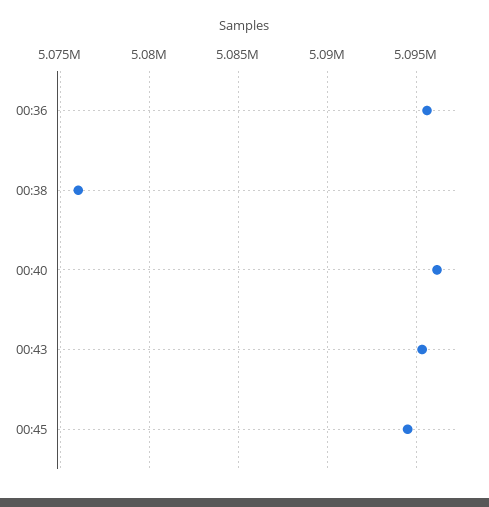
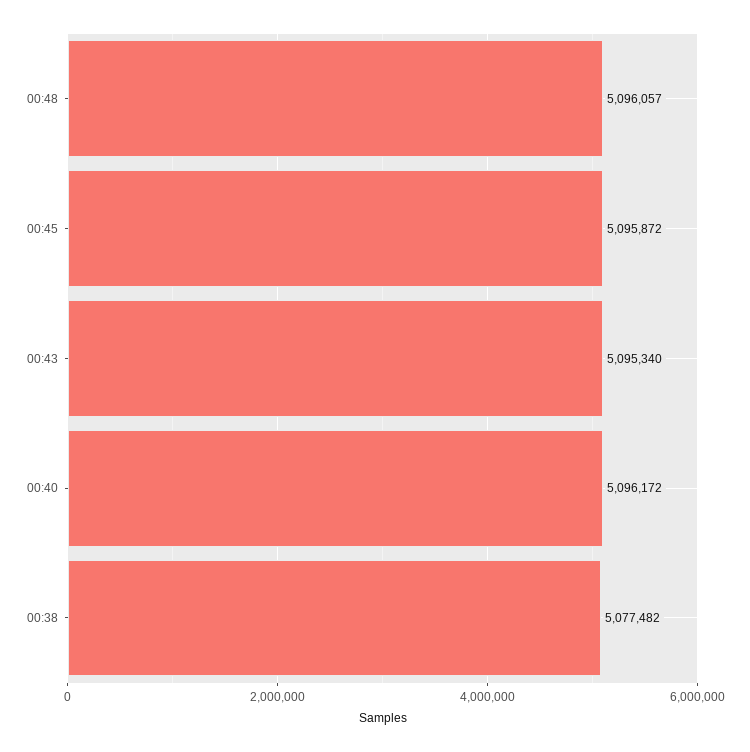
00:36: 5095500 -> none
00:38: 5076000 -> 5077482
00:45: 5094500 -> 5095872
00:48: none -> 5096057

